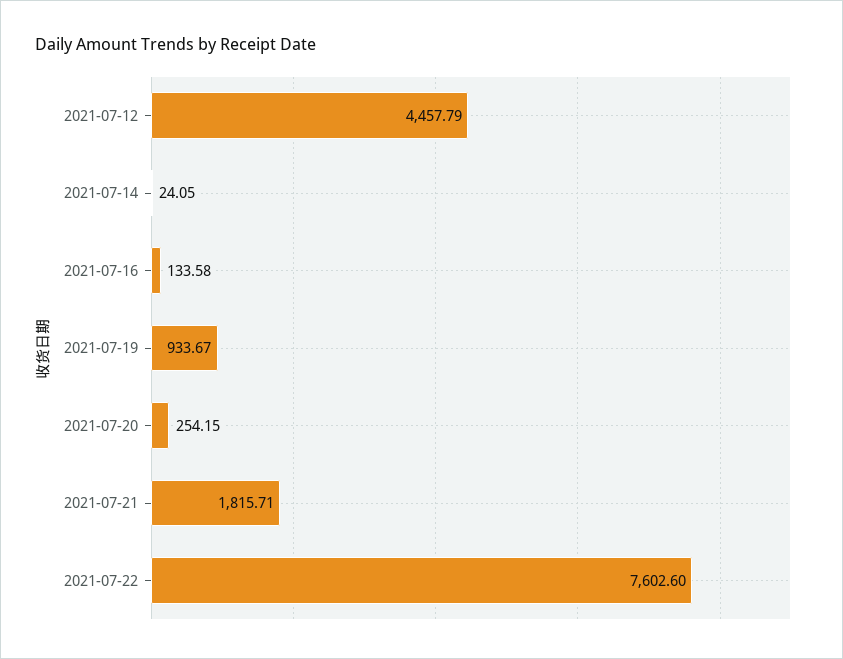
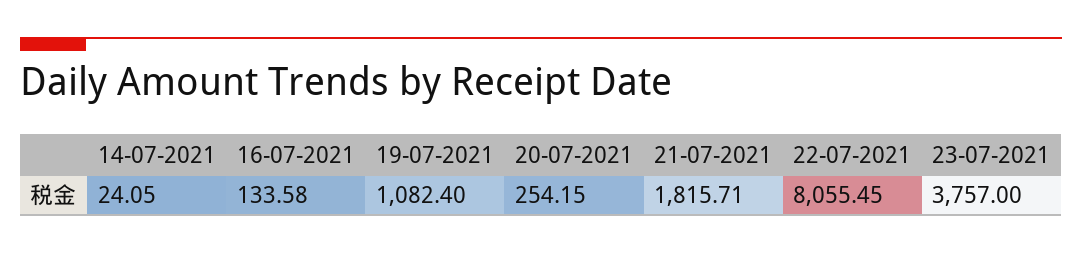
2021-07-12: 4457.79 -> none
2021-07-19: 933.67 -> 1082.4
2021-07-22: 7602.6 -> 8055.45
23-07-2021: none -> 3757

